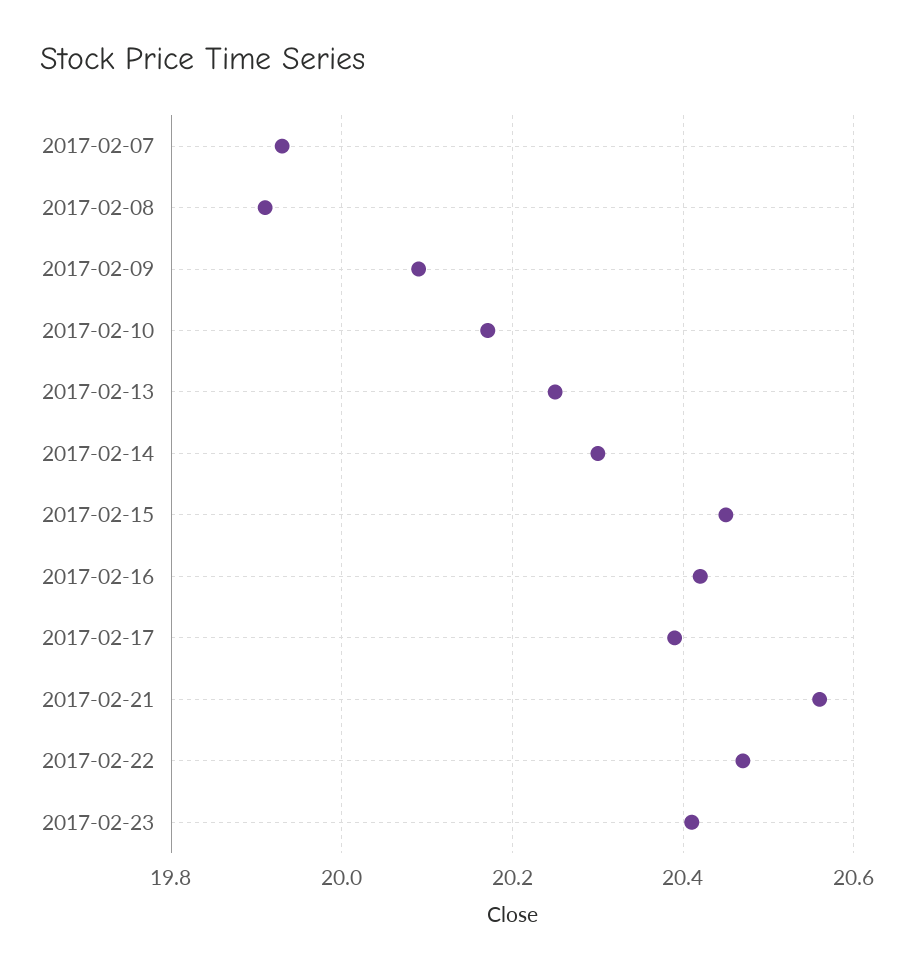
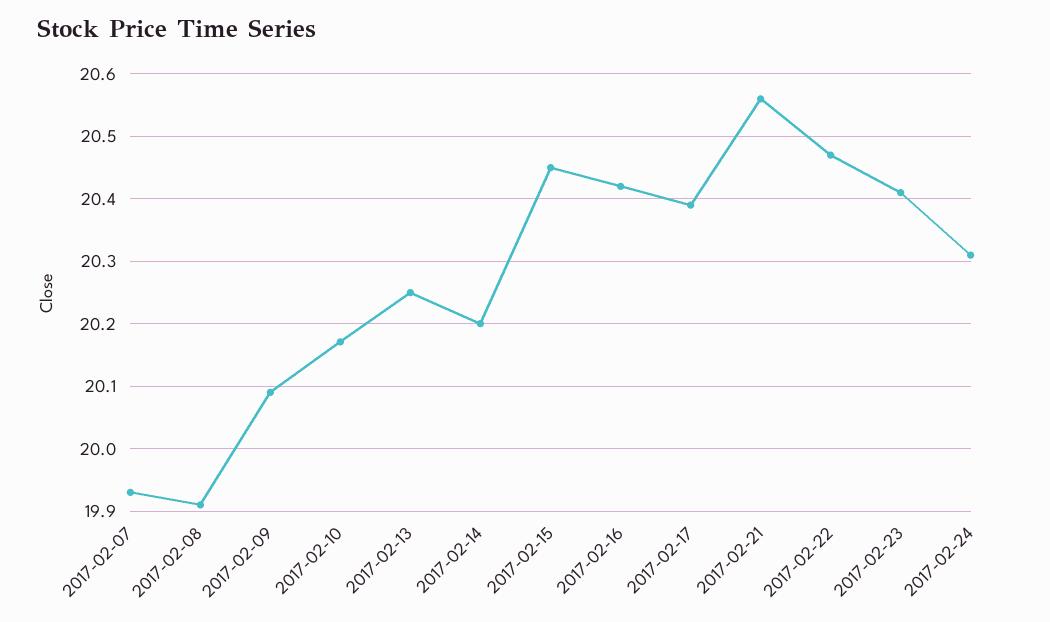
2017-02-14: 20.3 -> 20.2
2017-02-24: none -> 20.31

